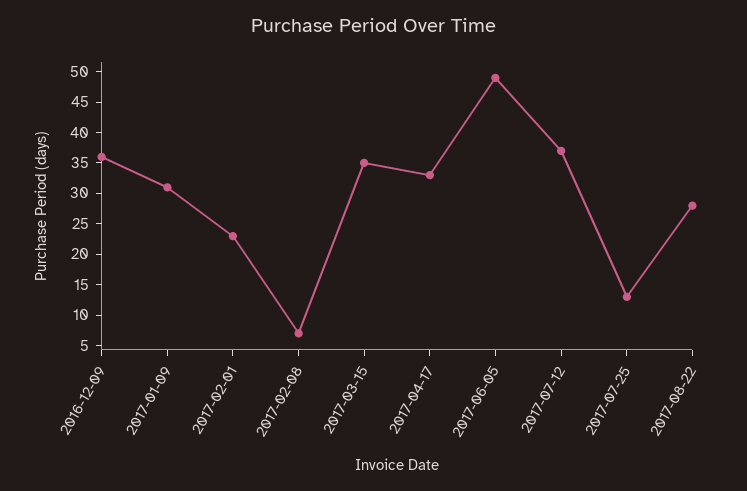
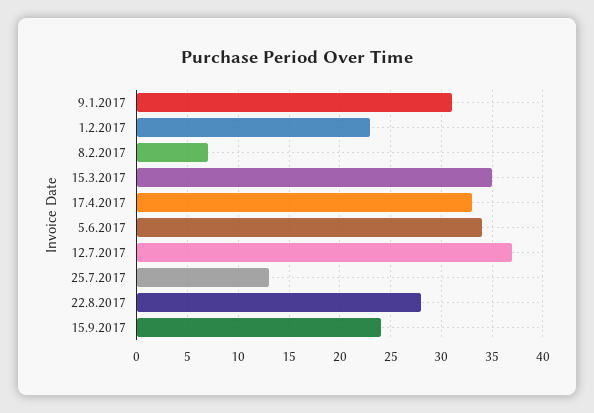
2016-12-09: 35 -> none
2017-06-05: 50 -> 34
15.9.2017: none -> 24

